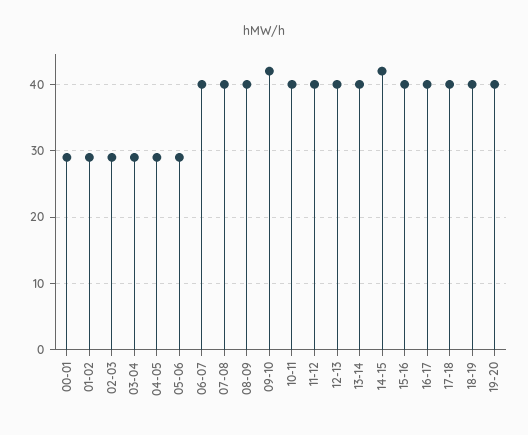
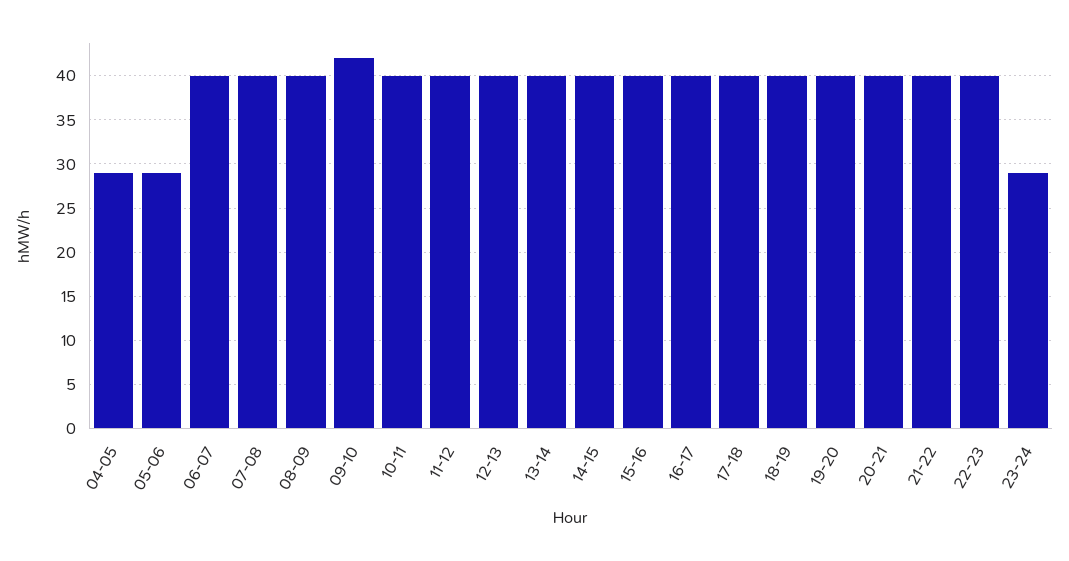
00-01: 29 -> none
01-02: 29 -> none
02-03: 29 -> none
03-04: 29 -> none
14-15: 42 -> 40
20-21: none -> 40
21-22: none -> 40
22-23: none -> 40
23-24: none -> 29

